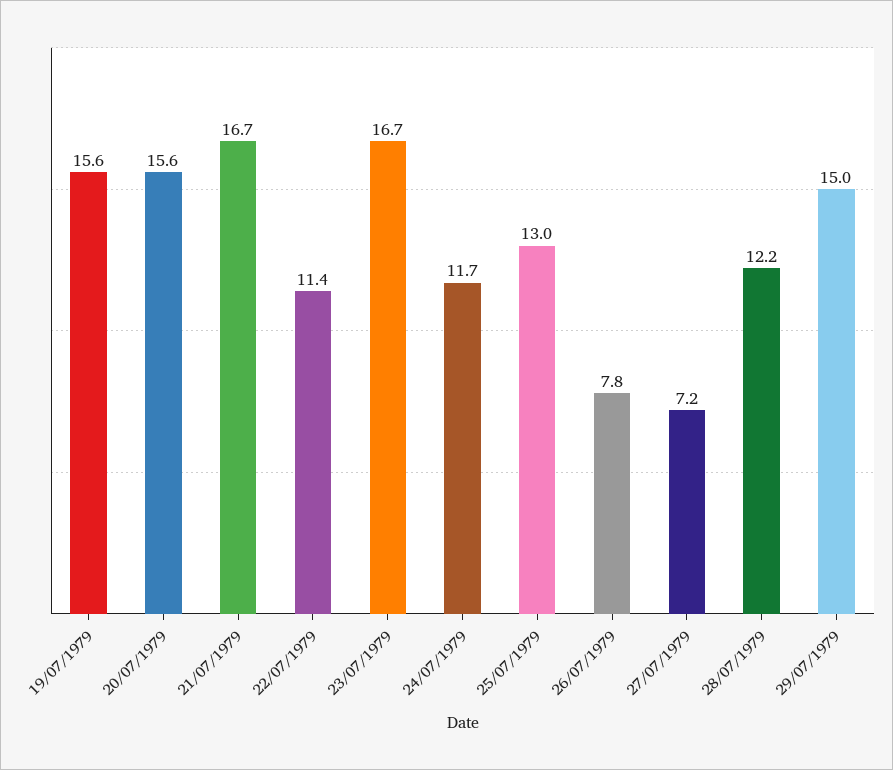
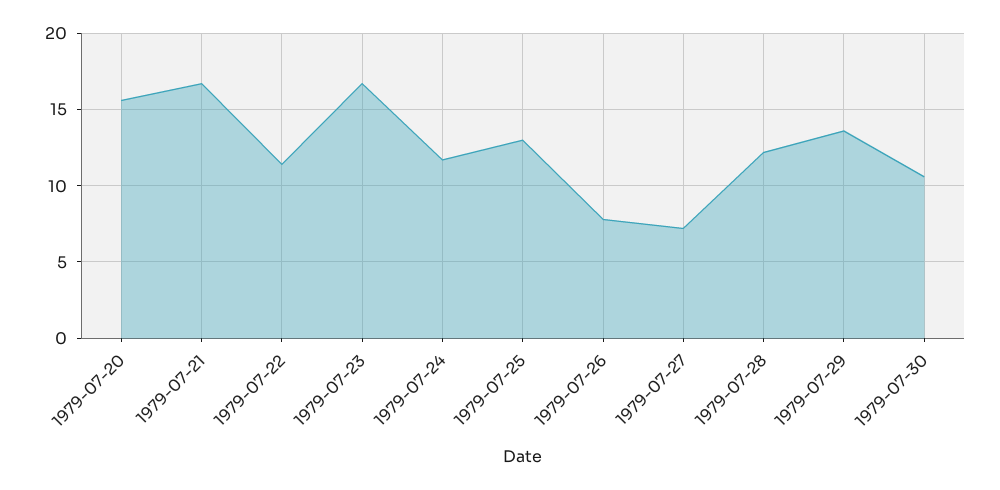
19/07/1979: 15.6 -> none
29/07/1979: 15 -> 13.5
1979-07-30: none -> 10.5

